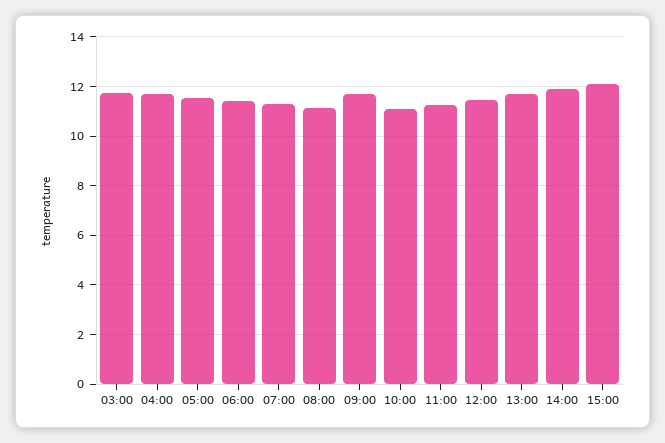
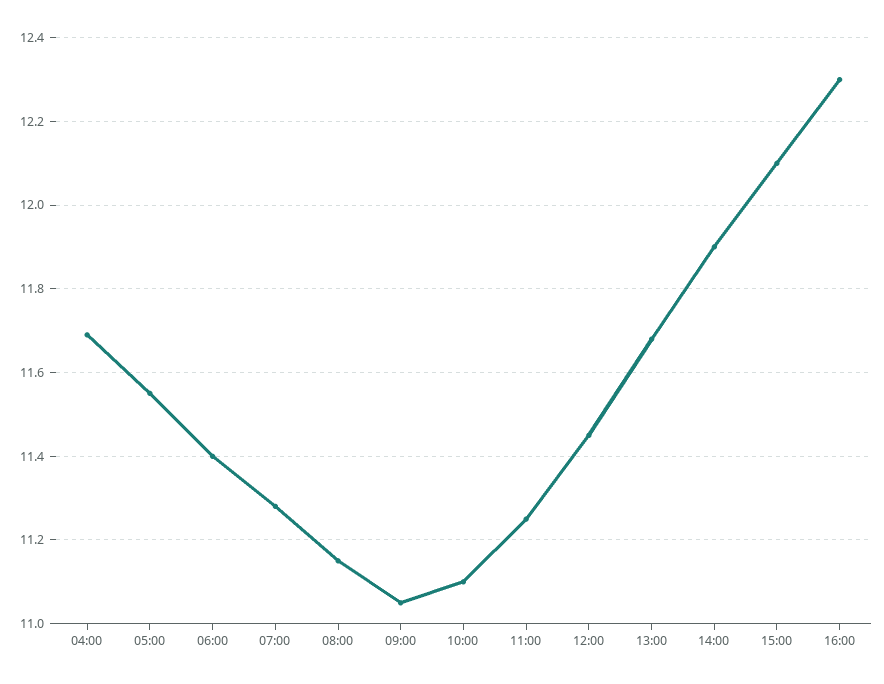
03:00: 11.75 -> none
09:00: 11.75 -> 11.05
16:00: none -> 12.3

